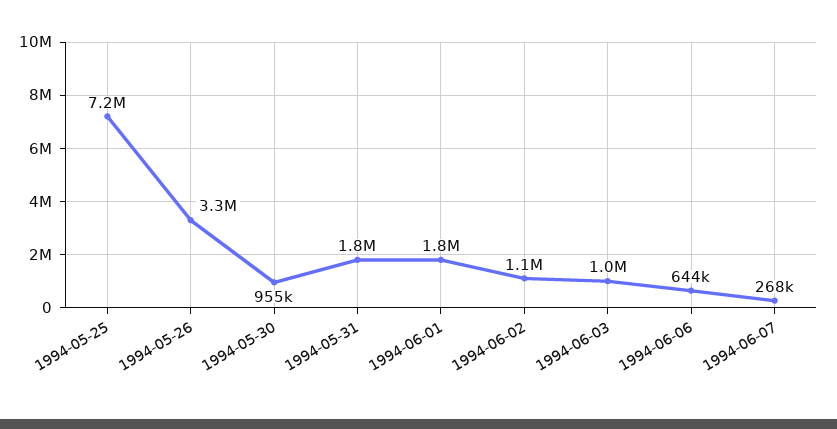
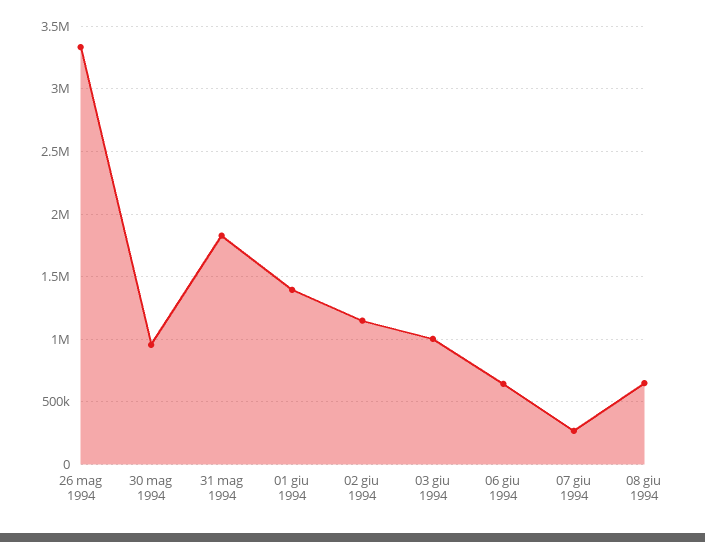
1994-05-25: 7200000 -> none
1994-06-01: 1800000 -> 1400000
08 giu 1994: none -> 650000

